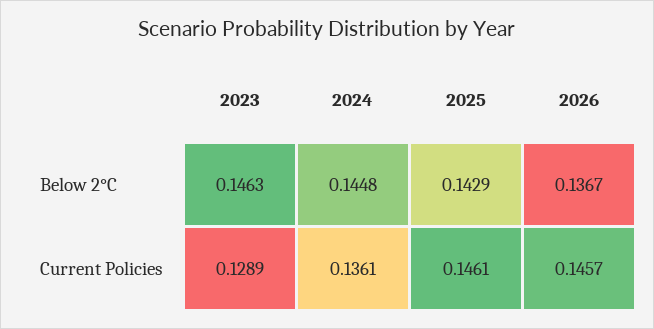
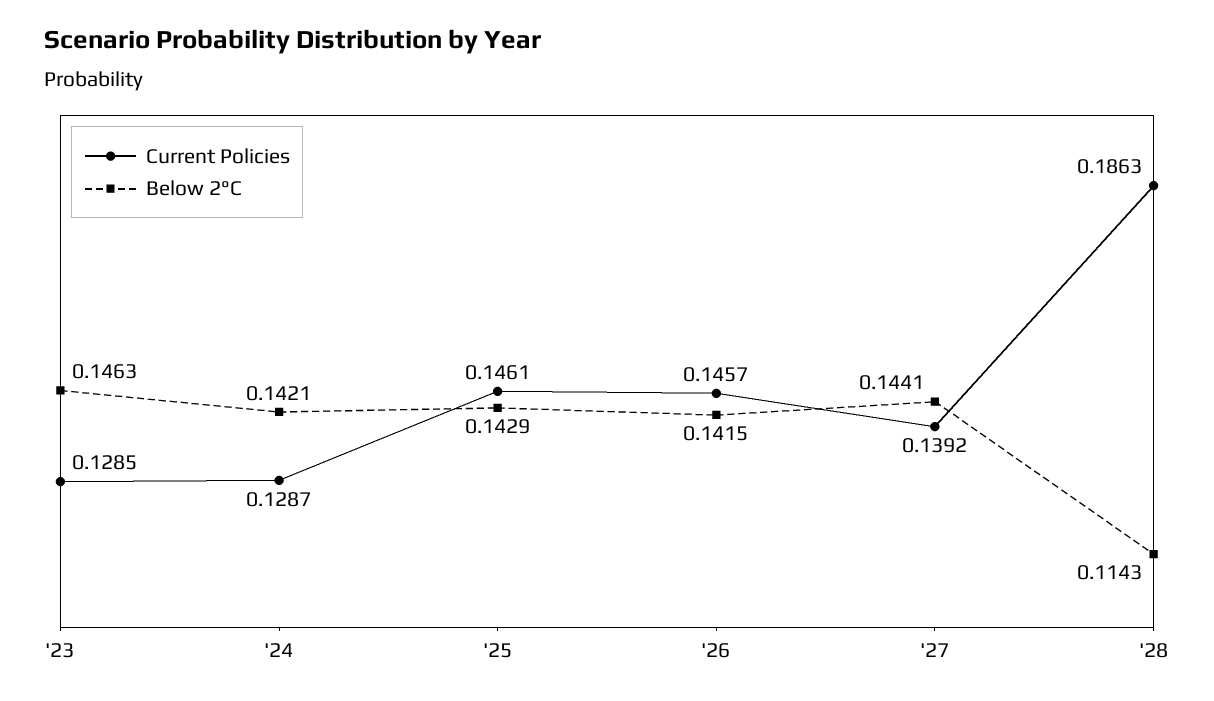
Below 2°C, 2024: 0.1448 -> 0.1421
Below 2°C, 2026: 0.1367 -> 0.1415
Current Policies, 2023: 0.1289 -> 0.1285
Current Policies, 2024: 0.1361 -> 0.1287
Current Policies, '27: none -> 0.1392
Below 2°C, '27: none -> 0.1441
Current Policies, '28: none -> 0.1863
Below 2°C, '28: none -> 0.1143

